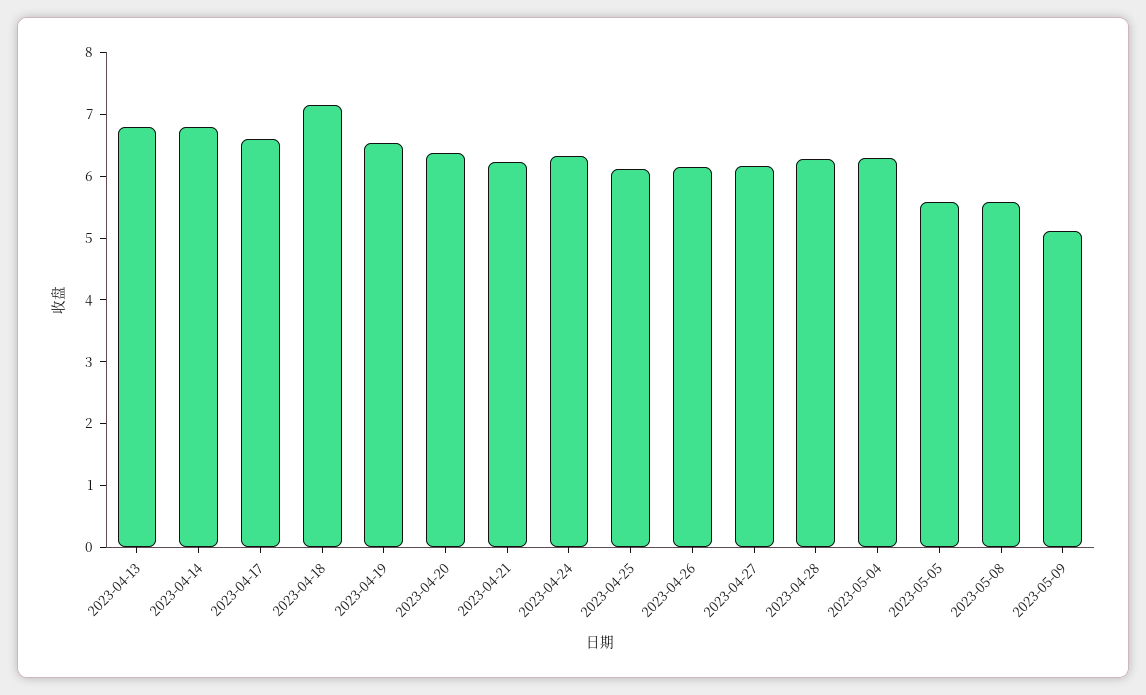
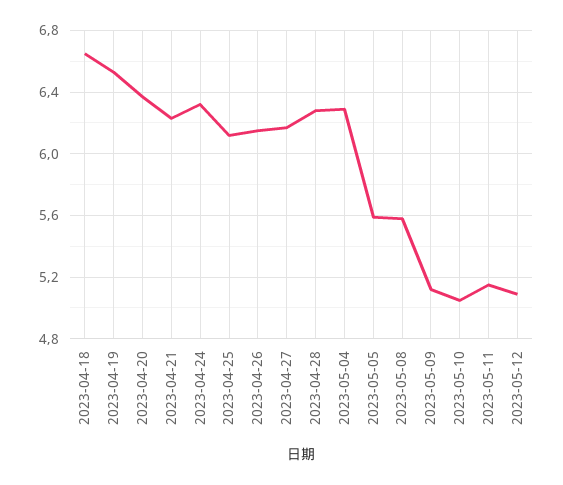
2023-04-13: 6.8 -> none
2023-04-14: 6.8 -> none
2023-04-17: 6.6 -> none
2023-04-18: 7.2 -> 6.65
2023-05-10: none -> 5.05
2023-05-11: none -> 5.15
2023-05-12: none -> 5.1

